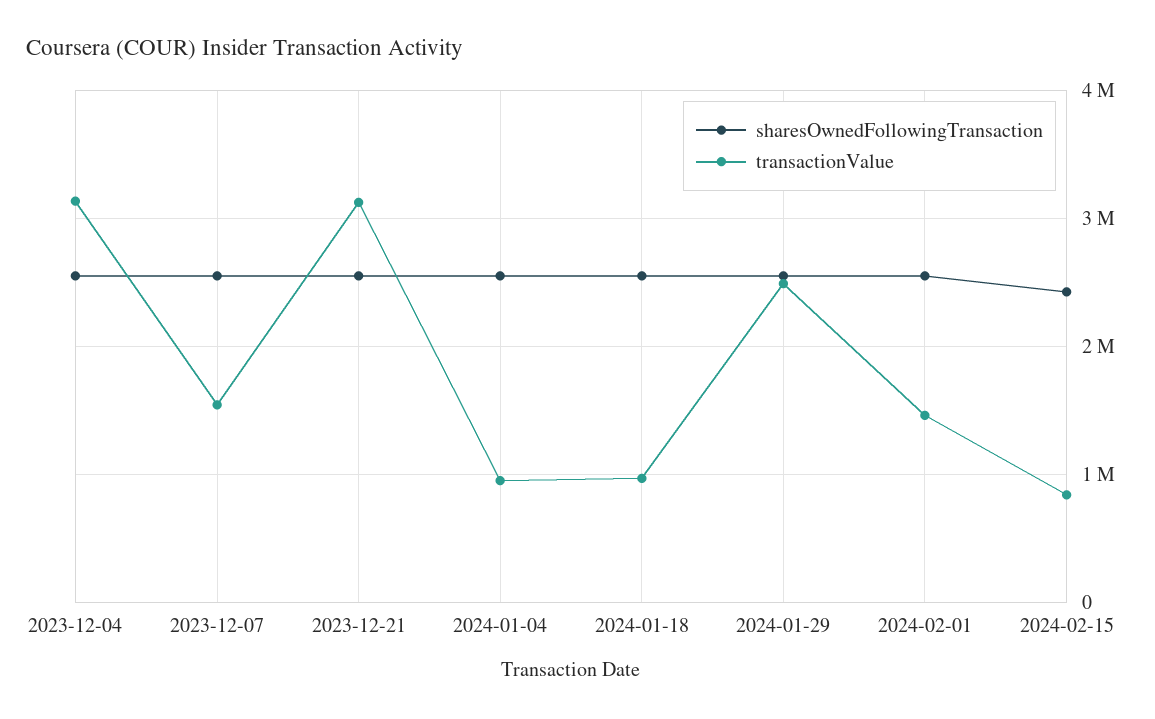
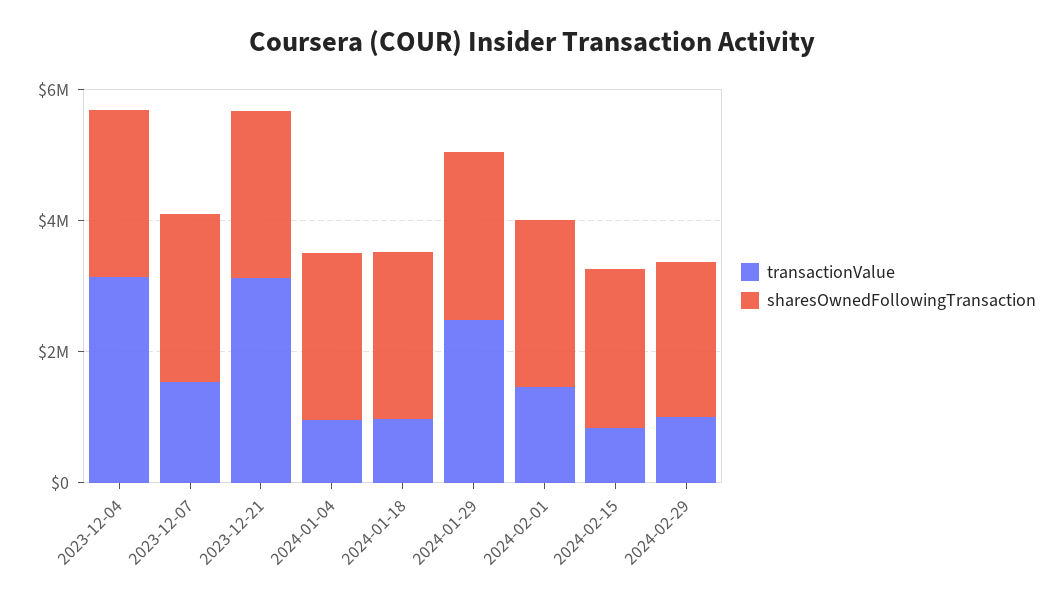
transactionValue, 2024-02-29: none -> 1000000
sharesOwnedFollowingTransaction, 2024-02-29: none -> 2500000

